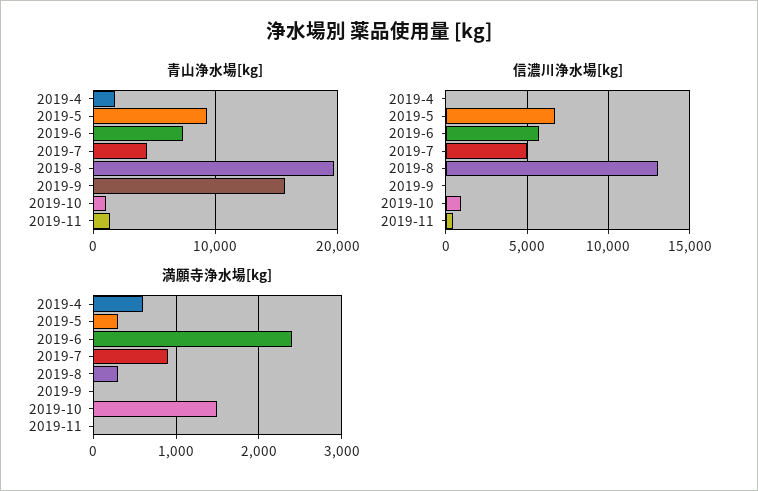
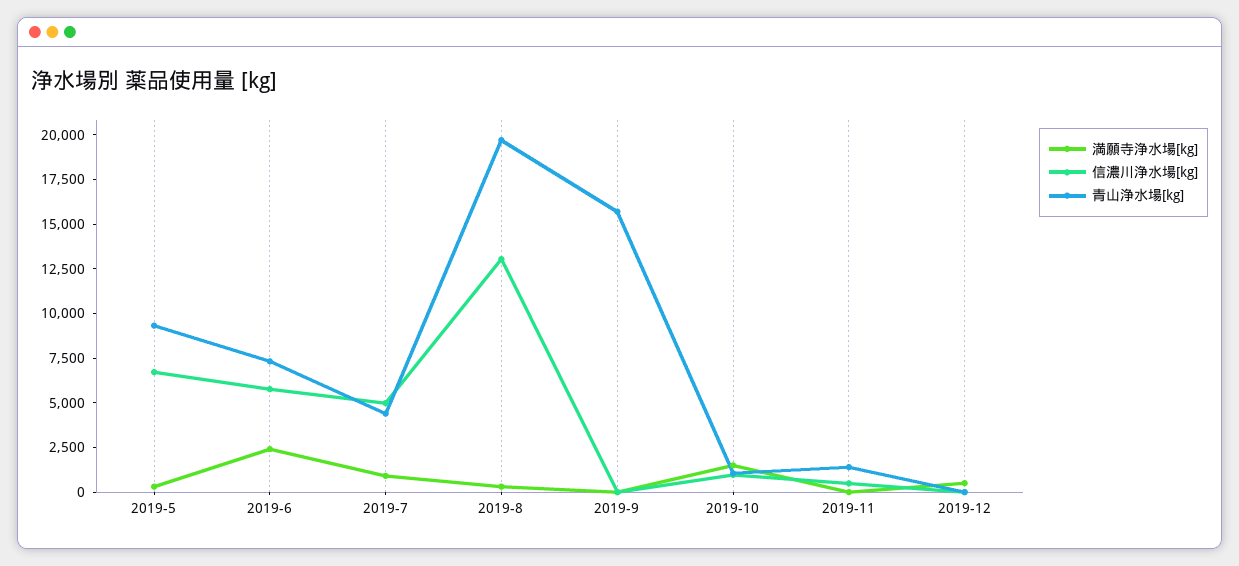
青山浄水場[kg], 2019-4: 2000 -> none
信濃川浄水場[kg], 2019-4: 0 -> none
満願寺浄水場[kg], 2019-4: 600 -> none
満願寺浄水場[kg], 2019-12: none -> 500
信濃川浄水場[kg], 2019-12: none -> 0
青山浄水場[kg], 2019-12: none -> 0

